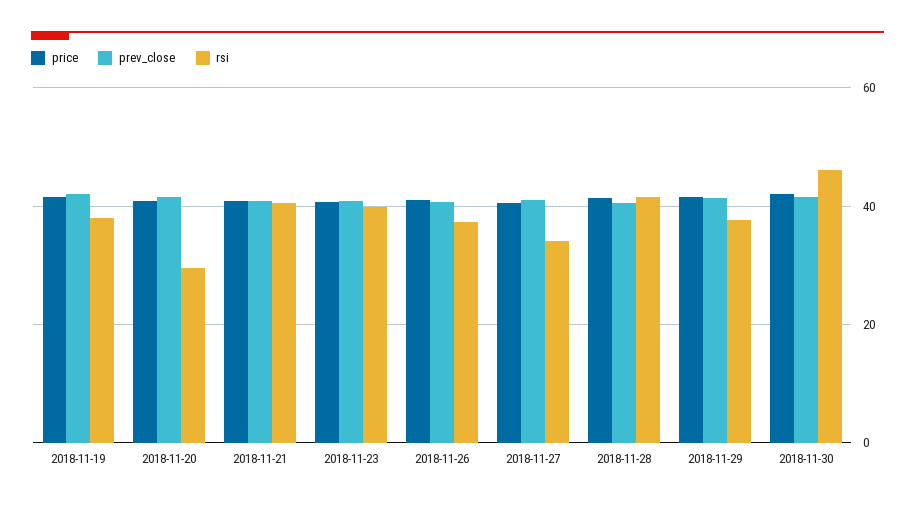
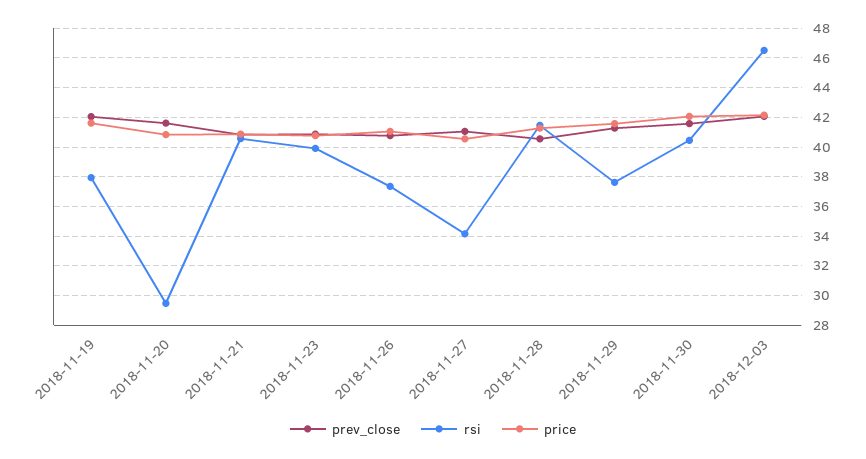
rsi, 2018-11-30: 46 -> 40.5
prev_close, 2018-12-03: none -> 42
rsi, 2018-12-03: none -> 46.5
price, 2018-12-03: none -> 42

